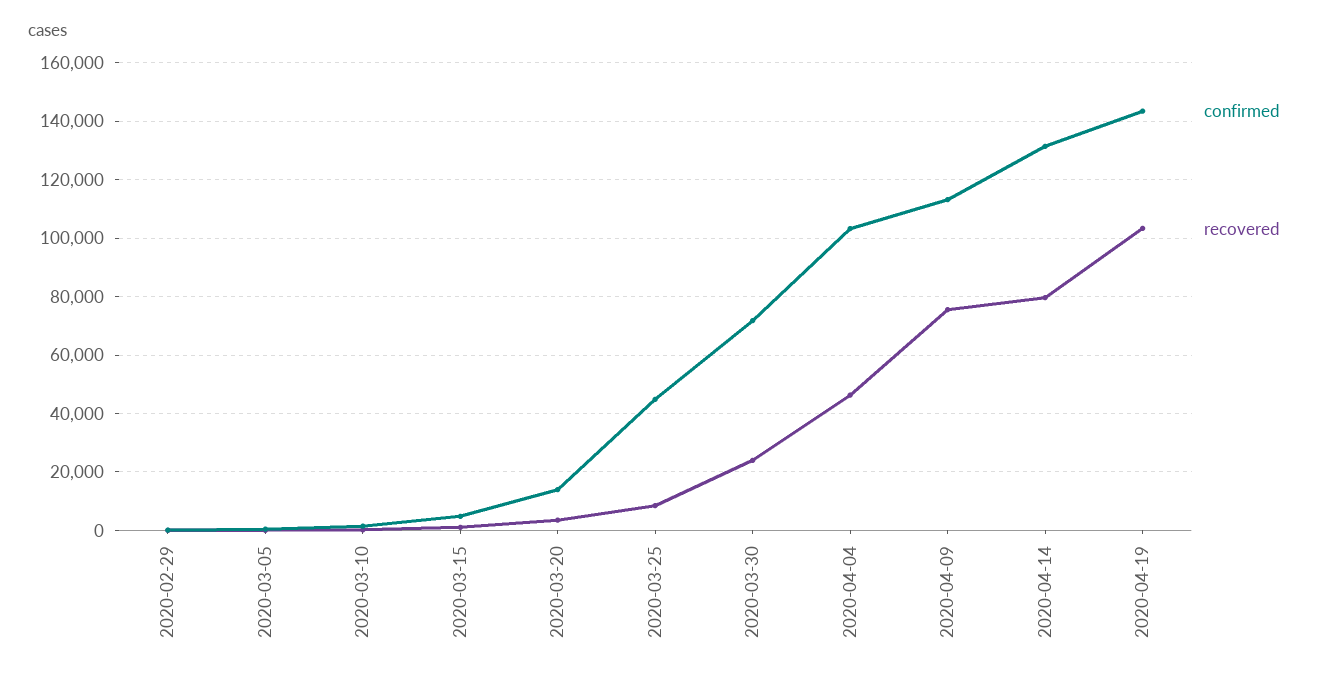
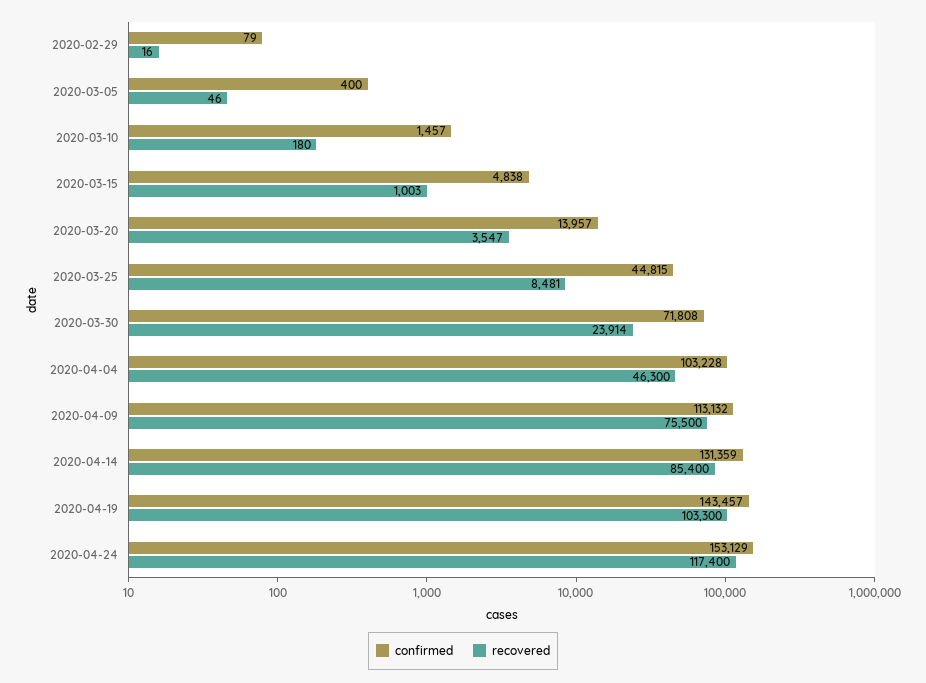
recovered, 2020-04-14: 80000 -> 85400
confirmed, 2020-04-24: none -> 153129
recovered, 2020-04-24: none -> 117400

